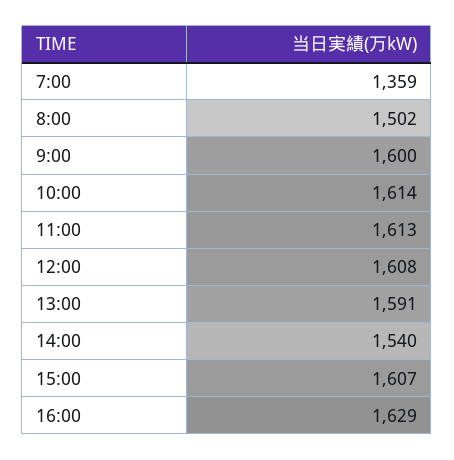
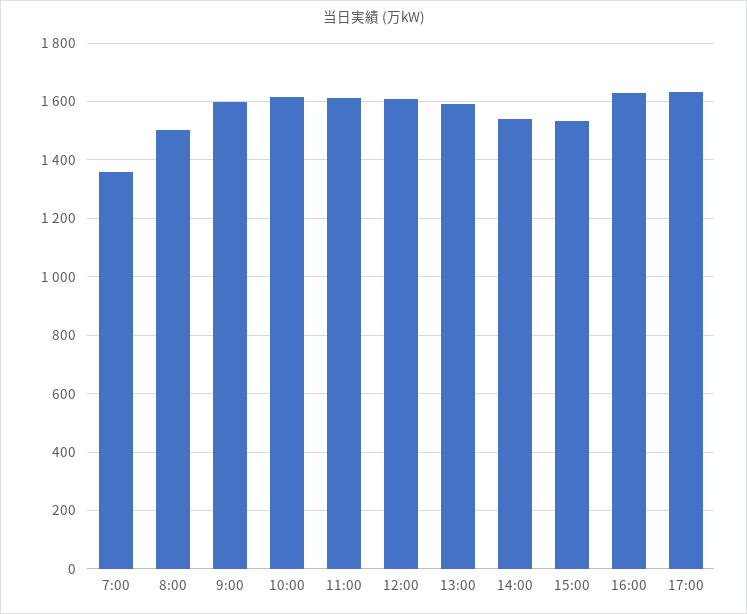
15:00: 1607 -> 1525
17:00: none -> 1625

